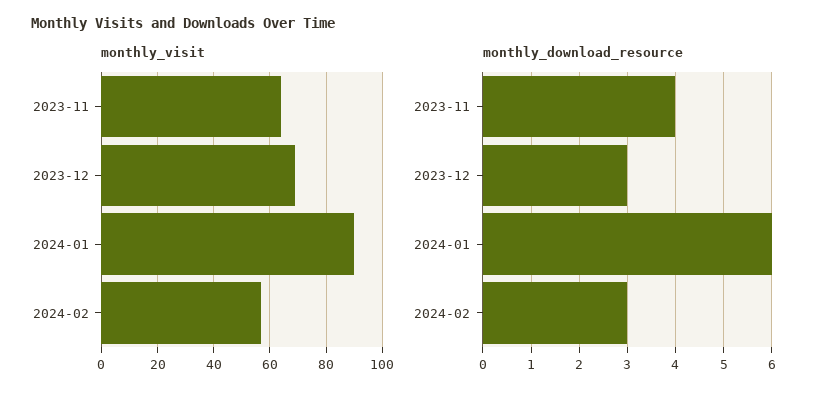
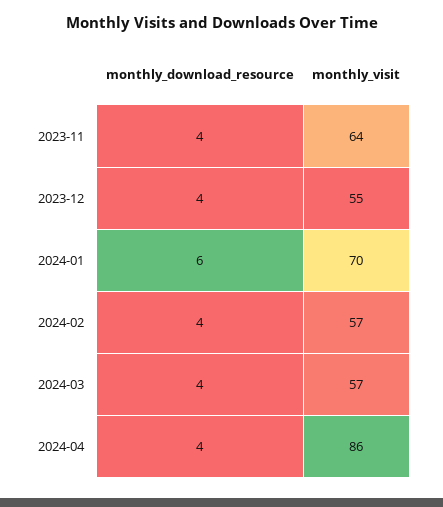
monthly_visit, 2023-12: 70 -> 55
monthly_visit, 2024-01: 90 -> 70
monthly_download_resource, 2023-12: 3 -> 4
monthly_download_resource, 2024-02: 3 -> 4
monthly_download_resource, 2024-03: none -> 4
monthly_visit, 2024-03: none -> 57
monthly_download_resource, 2024-04: none -> 4
monthly_visit, 2024-04: none -> 86

